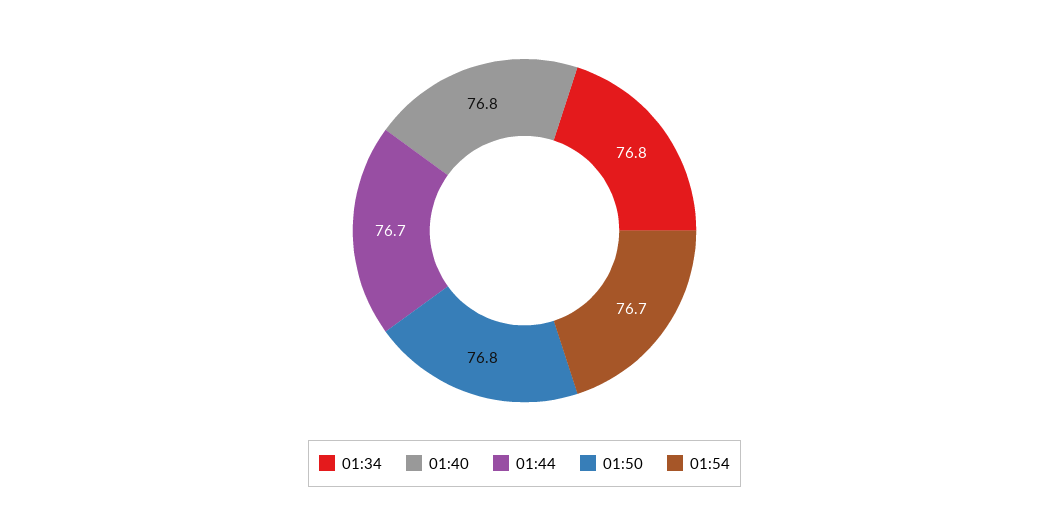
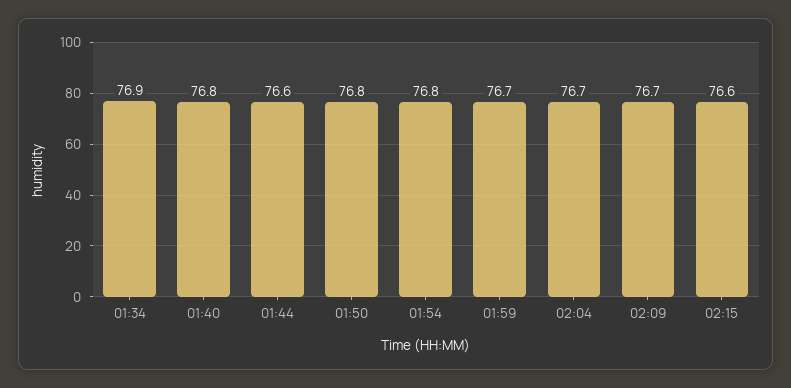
01:34: 76.8 -> 76.9
01:44: 76.7 -> 76.6
01:54: 76.7 -> 76.8
01:59: none -> 76.7
02:04: none -> 76.7
02:09: none -> 76.7
02:15: none -> 76.6

